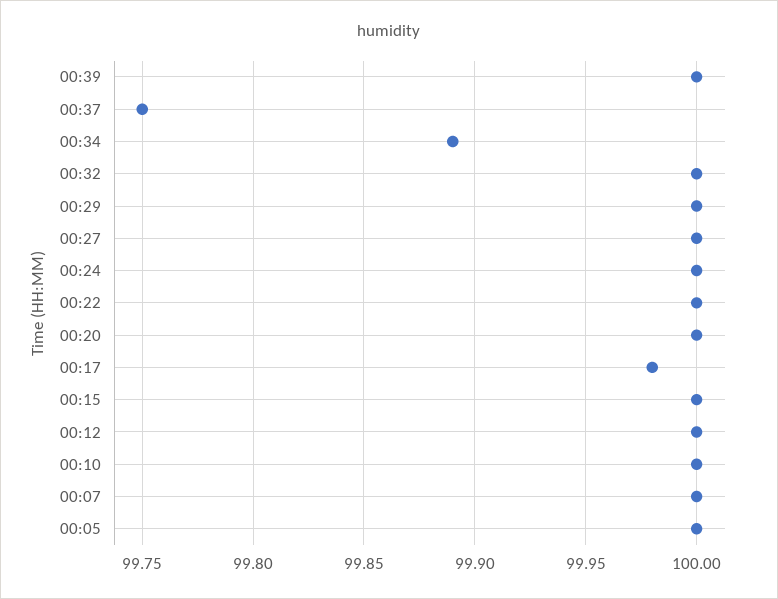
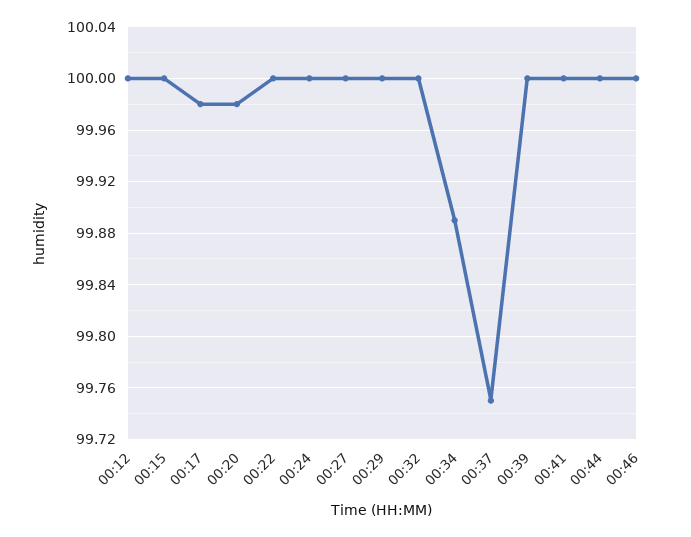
00:20: 100 -> 99.98
00:10: 100 -> none
00:07: 100 -> none
00:05: 100 -> none
00:41: none -> 100
00:44: none -> 100
00:46: none -> 100

